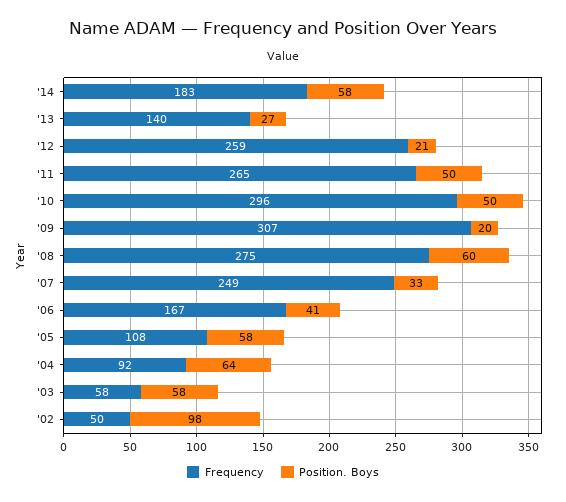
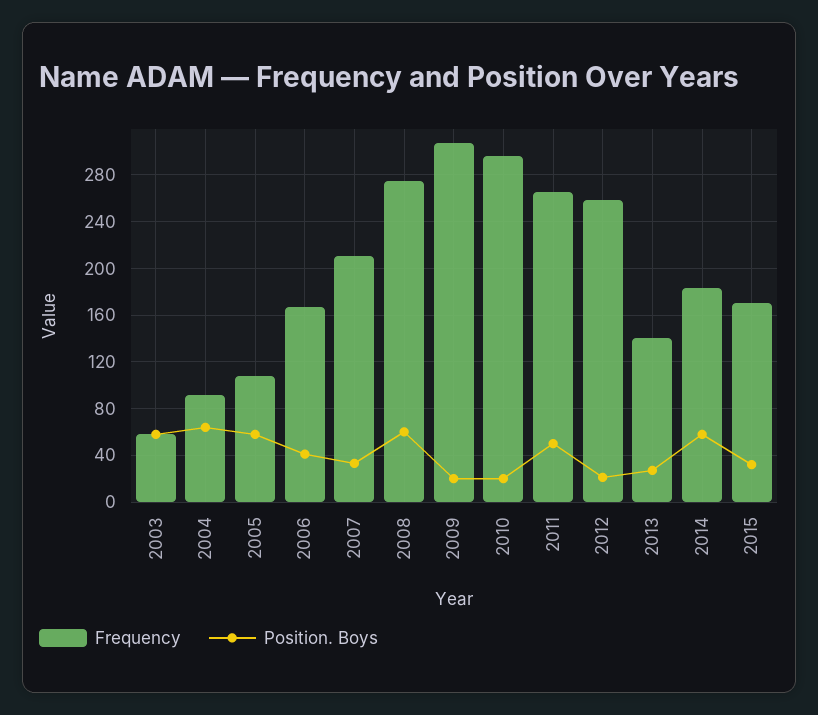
Position. Boys, '10: 50 -> 20
Frequency, '07: 249 -> 210
Frequency, '02: 50 -> none
Position. Boys, '02: 98 -> none
Frequency, 2015: none -> 170
Position. Boys, 2015: none -> 30

